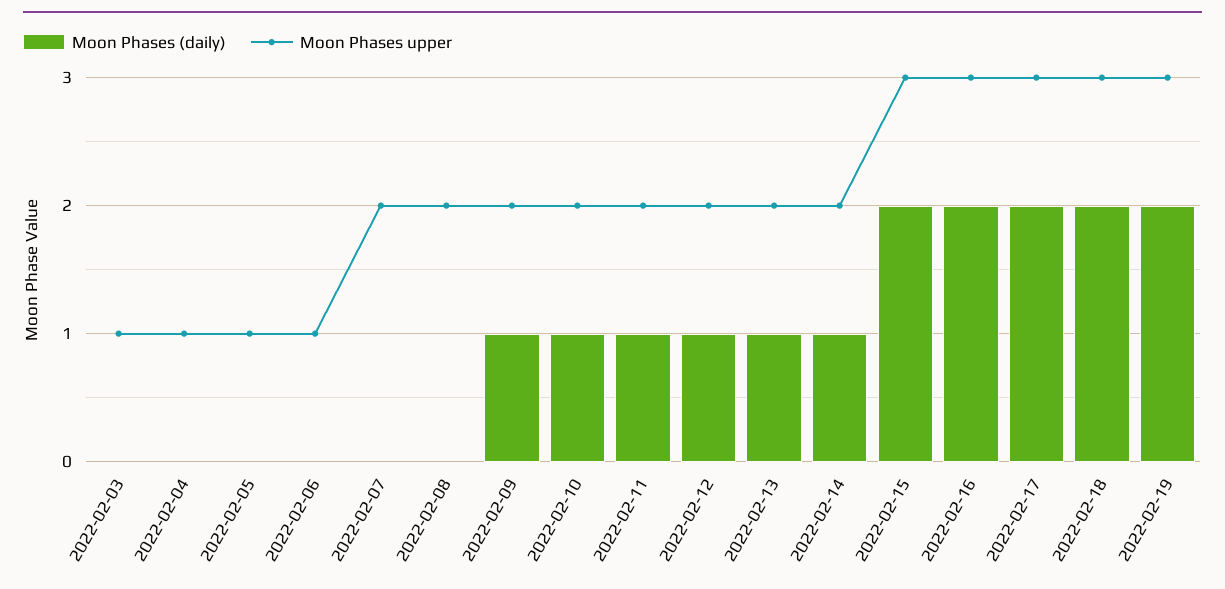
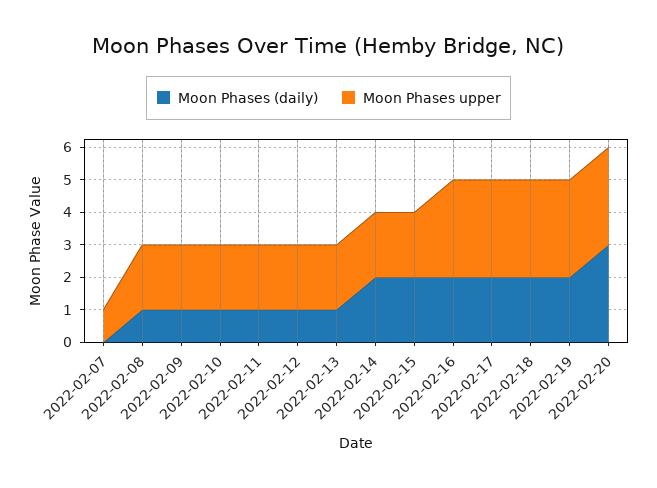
Moon Phases (daily), 2022-02-03: 0 -> none
Moon Phases upper, 2022-02-03: 1 -> none
Moon Phases (daily), 2022-02-04: 0 -> none
Moon Phases upper, 2022-02-04: 1 -> none
Moon Phases (daily), 2022-02-05: 0 -> none
Moon Phases upper, 2022-02-05: 1 -> none
Moon Phases (daily), 2022-02-06: 0 -> none
Moon Phases upper, 2022-02-06: 1 -> none
Moon Phases upper, 2022-02-07: 2 -> 1
Moon Phases (daily), 2022-02-08: 0 -> 1
Moon Phases (daily), 2022-02-14: 1 -> 2
Moon Phases upper, 2022-02-15: 3 -> 2
Moon Phases (daily), 2022-02-20: none -> 3
Moon Phases upper, 2022-02-20: none -> 3

